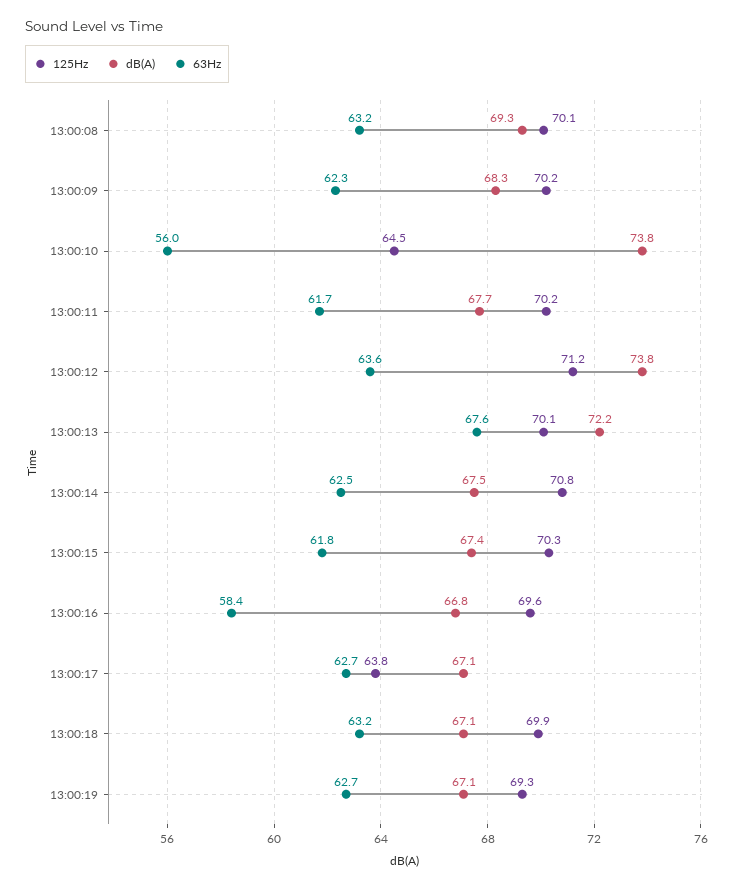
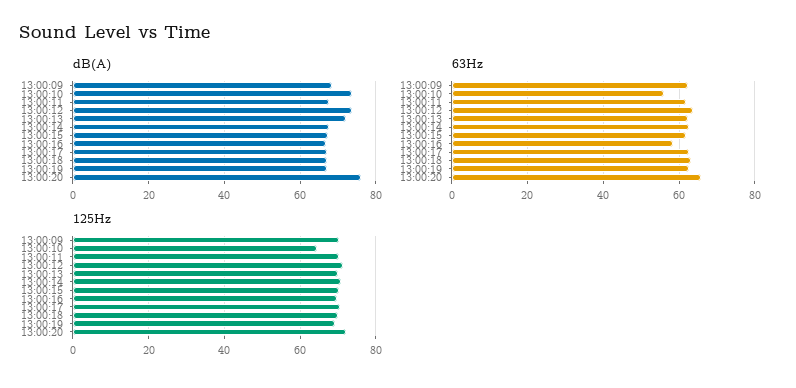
125Hz, 13:00:08: 70.1 -> none
dB(A), 13:00:08: 69.3 -> none
63Hz, 13:00:08: 63.2 -> none
63Hz, 13:00:13: 67.6 -> 62
125Hz, 13:00:17: 63.8 -> 70
dB(A), 13:00:20: none -> 76
63Hz, 13:00:20: none -> 66
125Hz, 13:00:20: none -> 72

